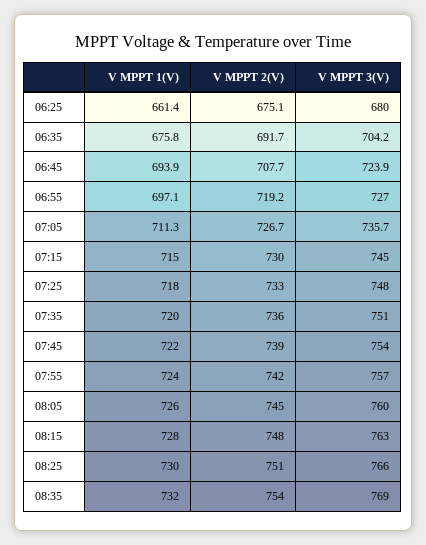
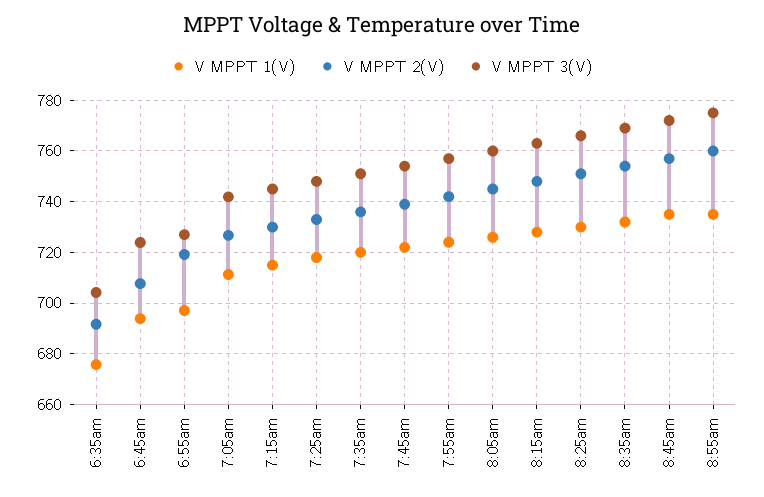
V MPPT 1(V), 06:25: 661.4 -> none
V MPPT 2(V), 06:25: 675.1 -> none
V MPPT 3(V), 06:25: 680 -> none
V MPPT 3(V), 07:05: 735.7 -> 742.5
V MPPT 1(V), 8:45am: none -> 735
V MPPT 2(V), 8:45am: none -> 757.5
V MPPT 3(V), 8:45am: none -> 772.5
V MPPT 1(V), 8:55am: none -> 735
V MPPT 2(V), 8:55am: none -> 760
V MPPT 3(V), 8:55am: none -> 775

